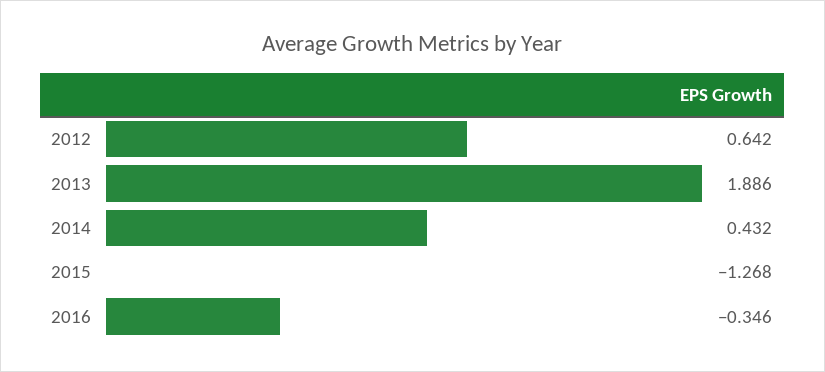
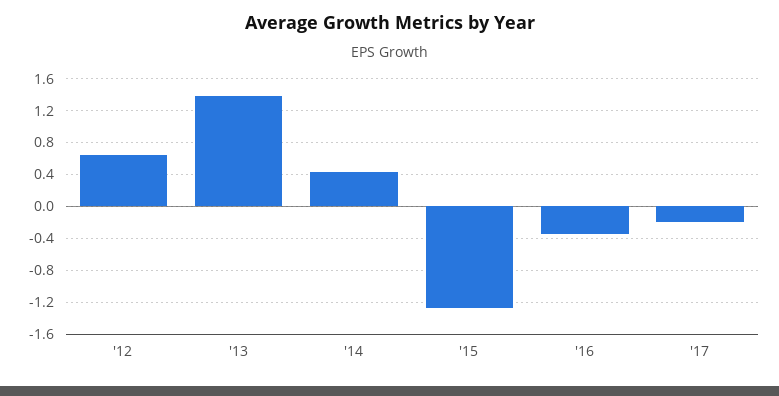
2013: 1.886 -> 1.4
'17: none -> -0.2

